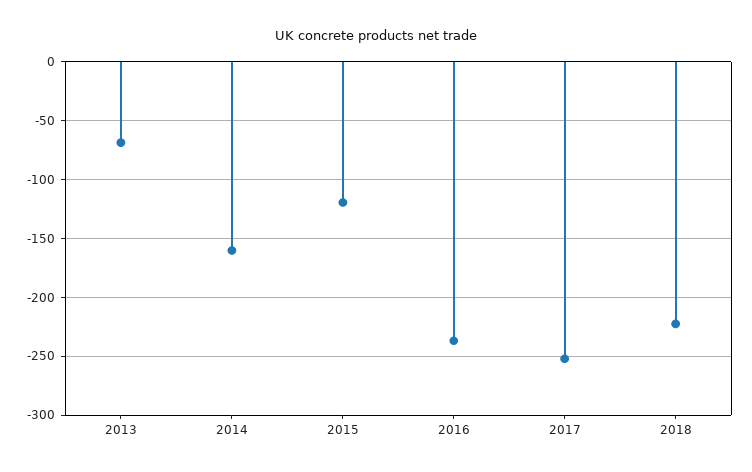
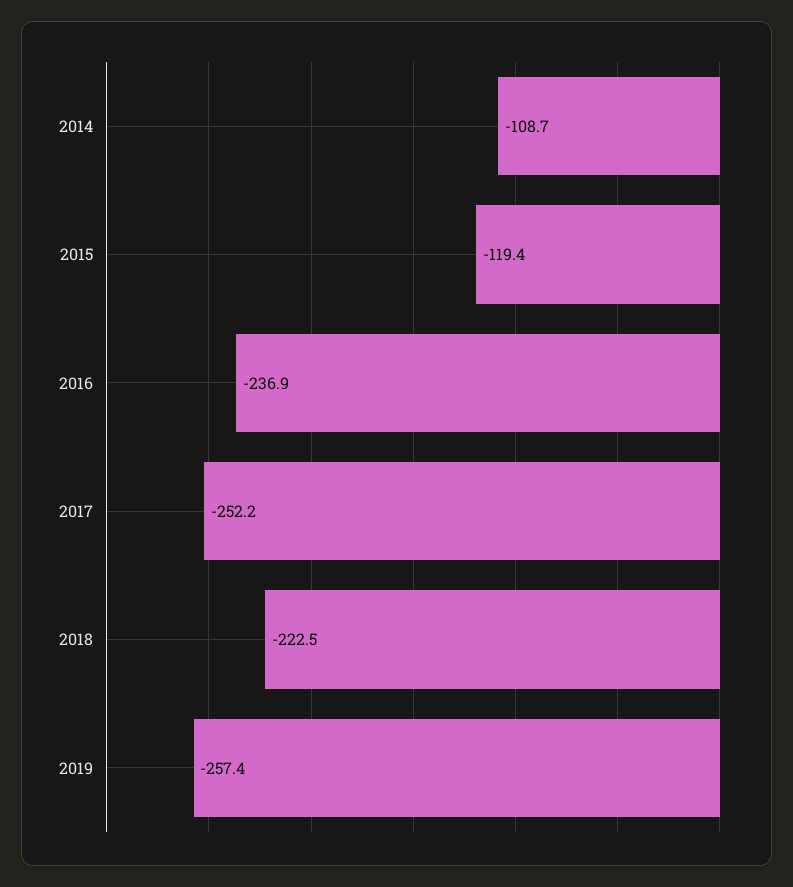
2013: -70 -> none
2014: -160 -> -108.7
2019: none -> -257.4

